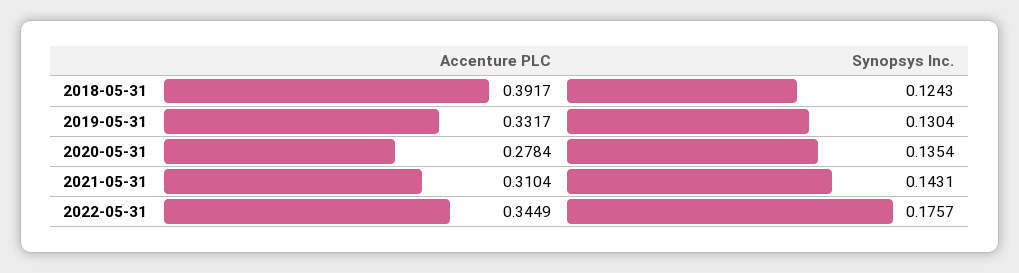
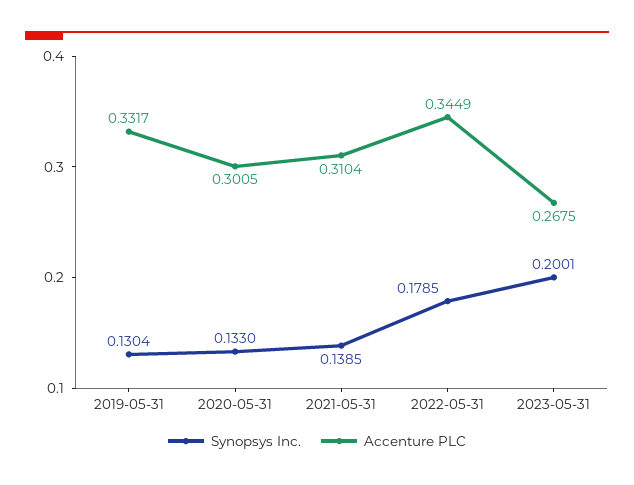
Accenture PLC, 2018-05-31: 0.3917 -> none
Synopsys Inc., 2018-05-31: 0.1243 -> none
Accenture PLC, 2020-05-31: 0.2784 -> 0.3005
Synopsys Inc., 2020-05-31: 0.1354 -> 0.133
Synopsys Inc., 2021-05-31: 0.1431 -> 0.1385
Synopsys Inc., 2022-05-31: 0.1757 -> 0.1785
Synopsys Inc., 2023-05-31: none -> 0.2001
Accenture PLC, 2023-05-31: none -> 0.2675

